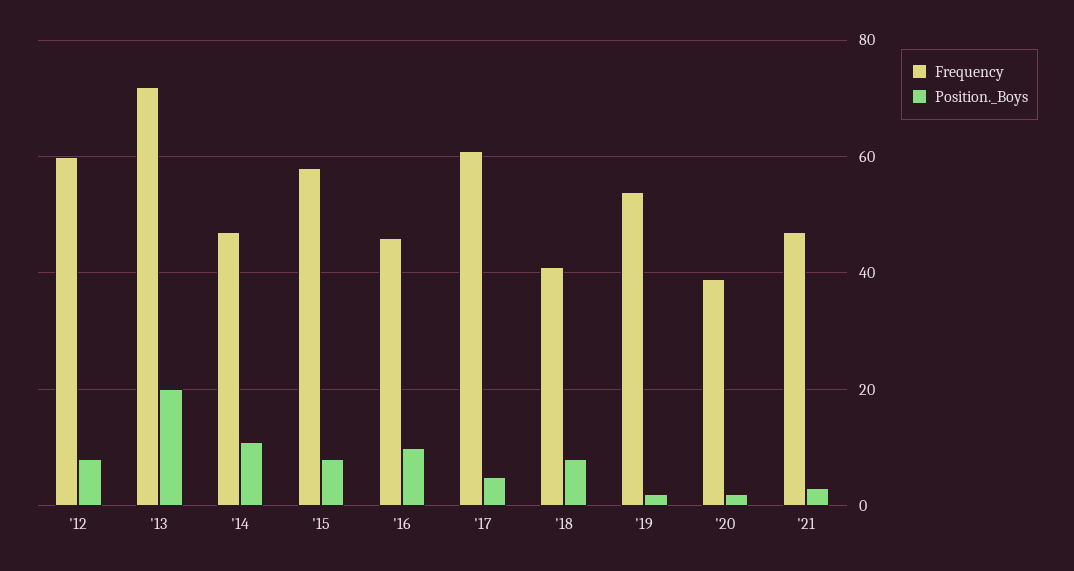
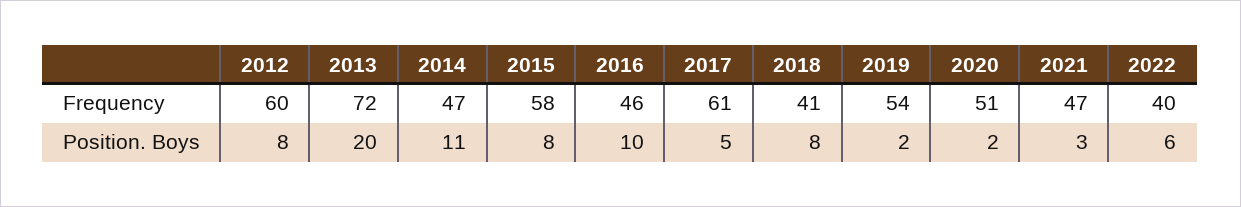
Frequency, '20: 40 -> 51
Frequency, 2022: none -> 40
Position._Boys, 2022: none -> 6

